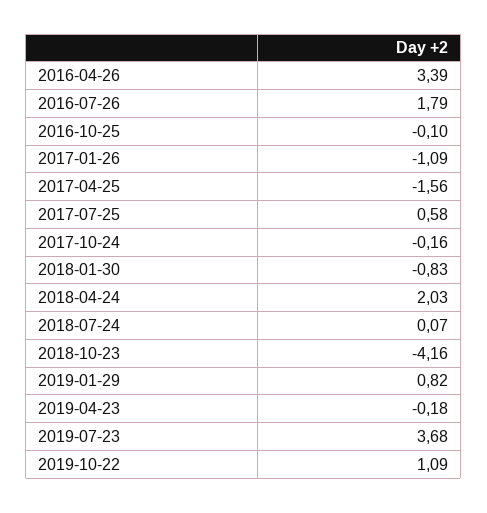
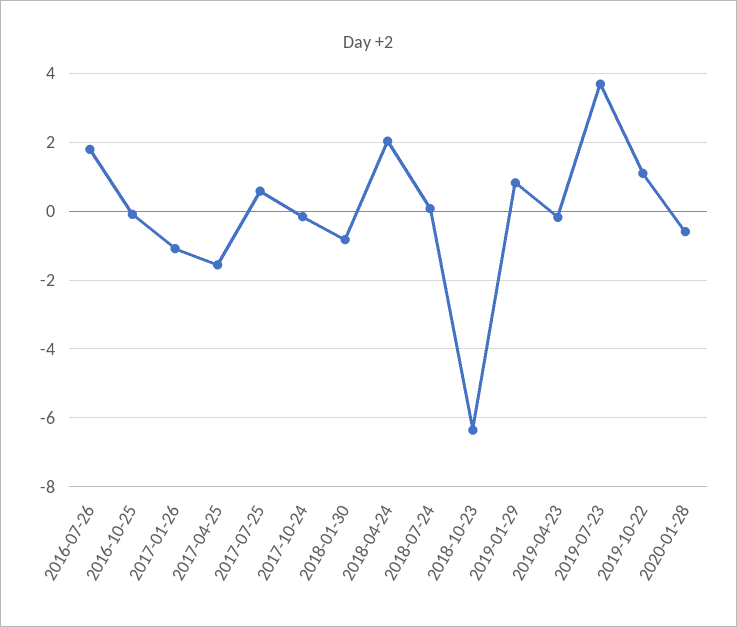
2016-04-26: 3.39 -> none
2018-10-23: -4.16 -> -6.4
2020-01-28: none -> -0.6

